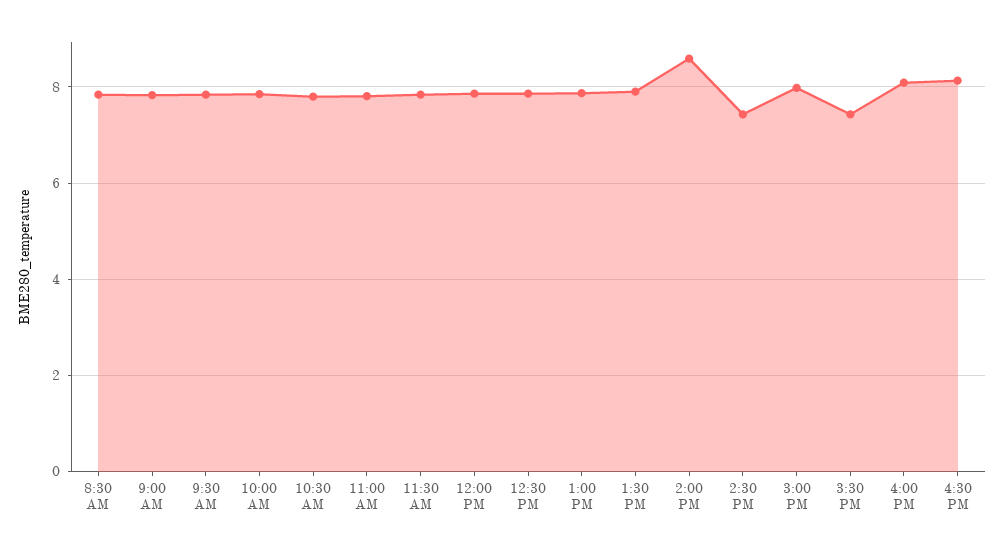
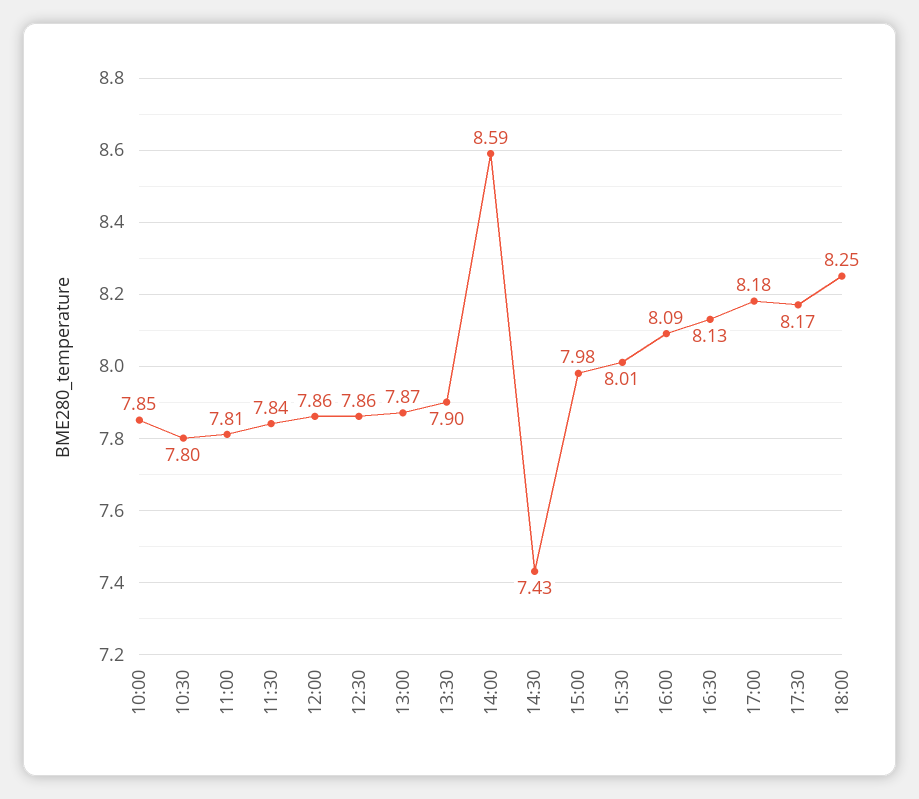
8:30 AM: 7.8 -> none
9:00 AM: 7.8 -> none
9:30 AM: 7.8 -> none
3:30 PM: 7.4 -> 8.01
17:00: none -> 8.18
17:30: none -> 8.17
18:00: none -> 8.25

